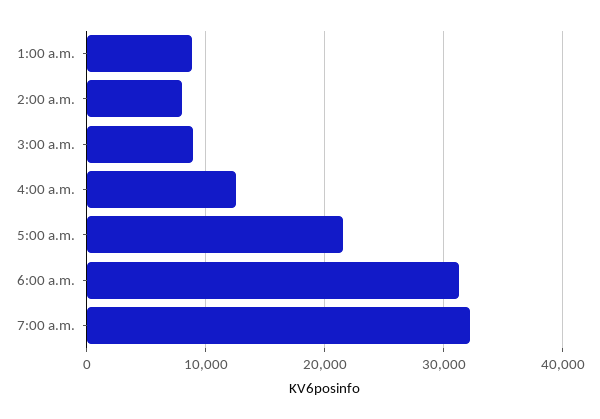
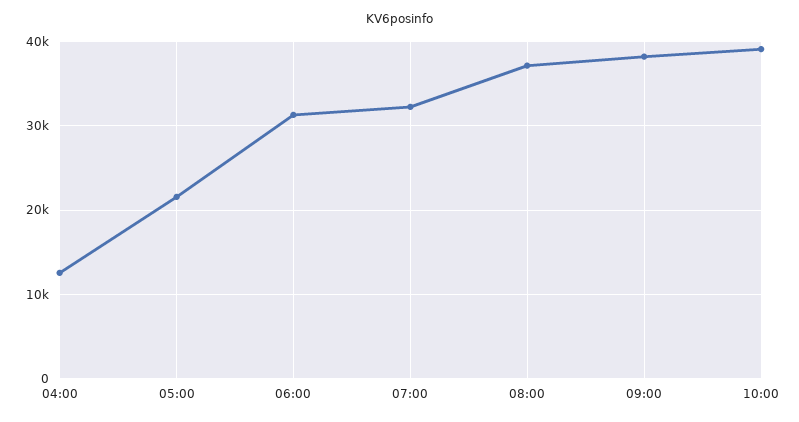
1:00 a.m.: 9000 -> none
2:00 a.m.: 8000 -> none
3:00 a.m.: 9000 -> none
08:00: none -> 37000
09:00: none -> 38000
10:00: none -> 39000

